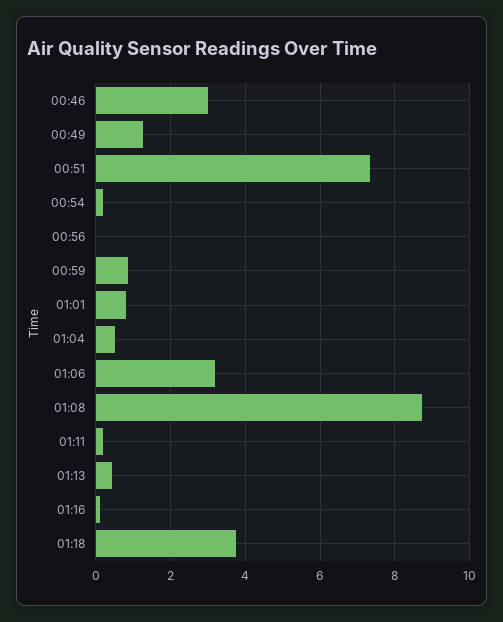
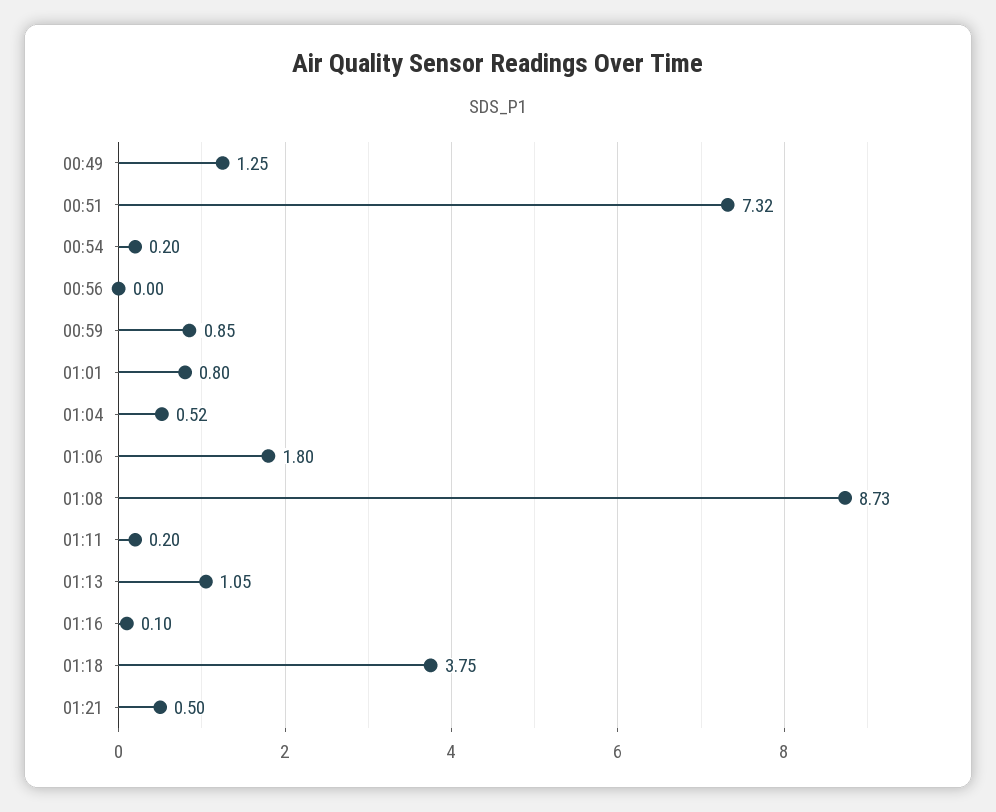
00:46: 3 -> none
01:06: 3.2 -> 1.8
01:13: 0.4 -> 1.05
01:21: none -> 0.5

